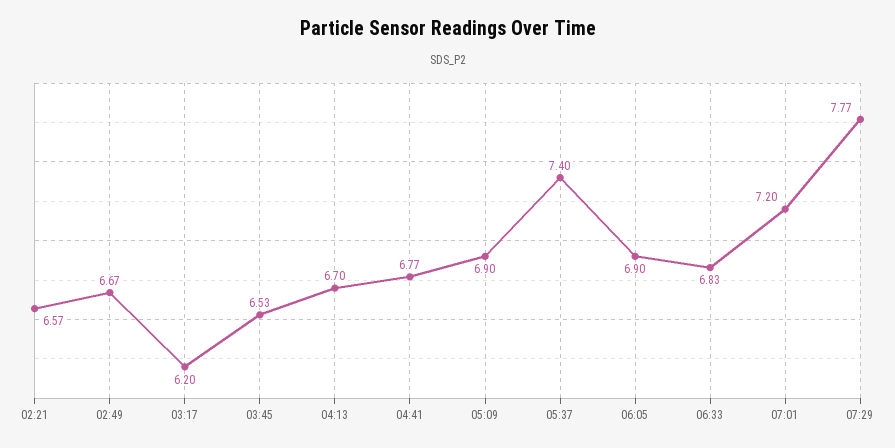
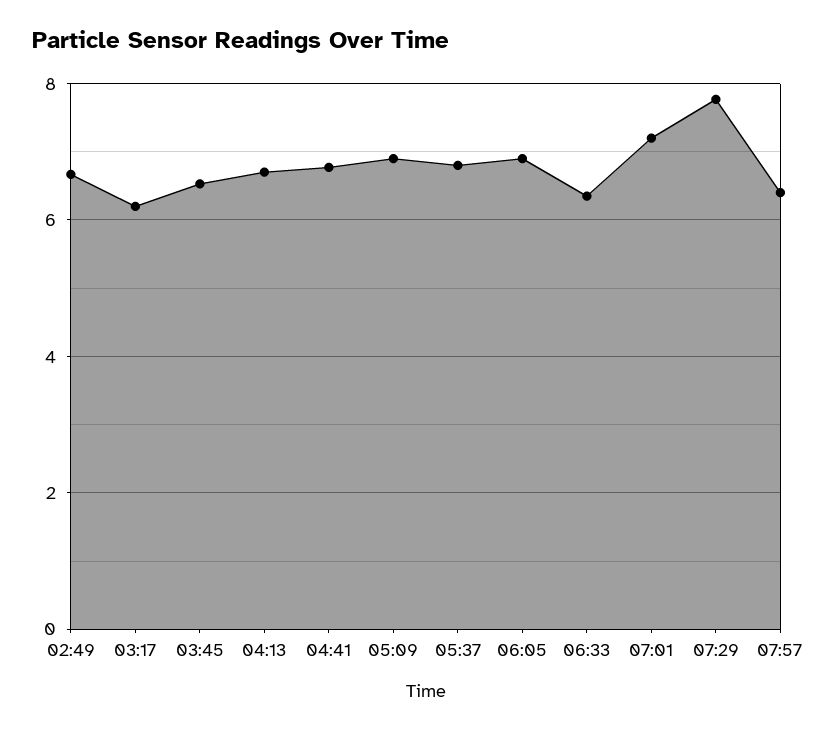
02:21: 6.57 -> none
05:37: 7.4 -> 6.8
06:33: 6.83 -> 6.4
07:57: none -> 6.4

